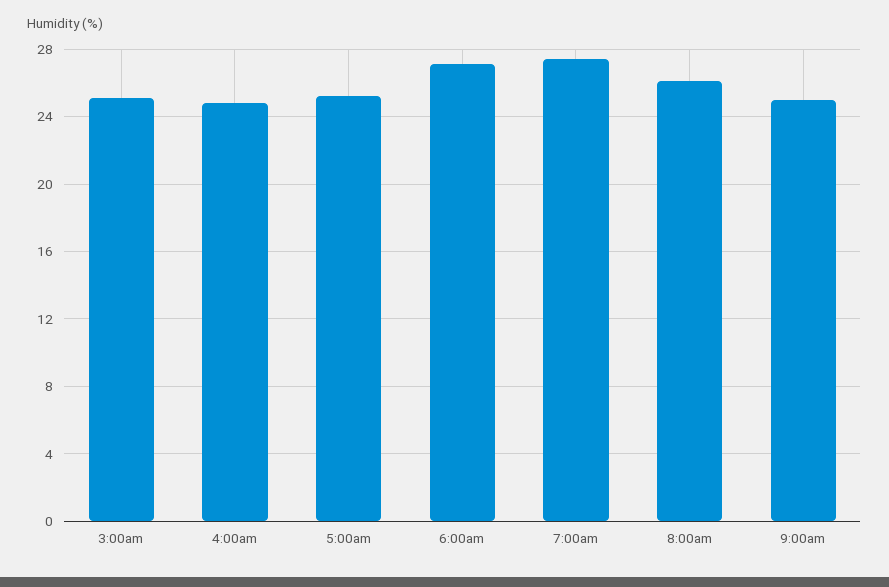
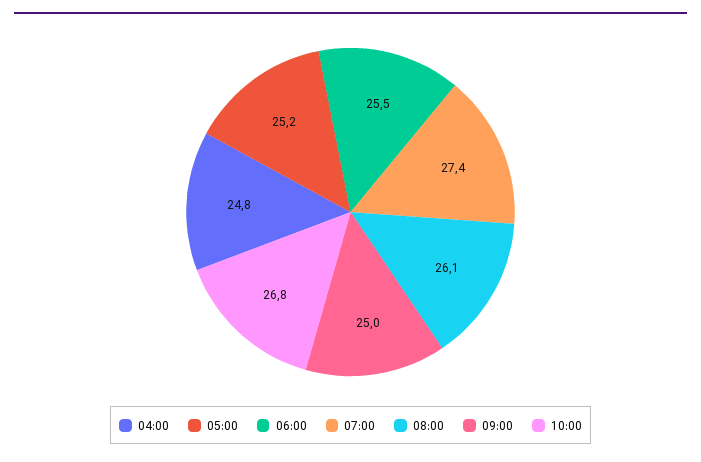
3:00am: 25 -> none
6:00am: 27 -> 25.5
10:00: none -> 26.8

